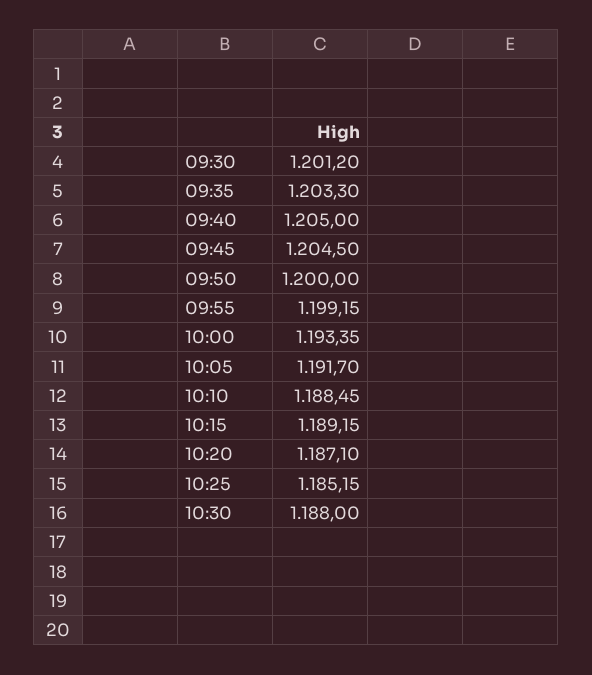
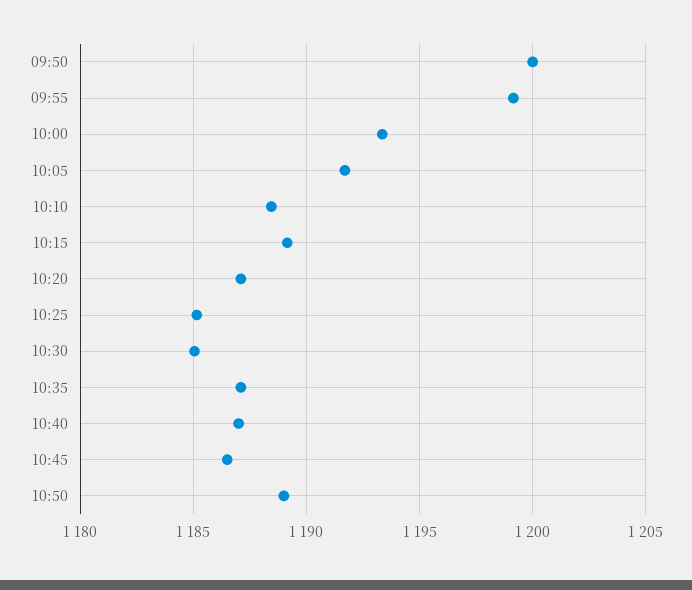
09:30: 1201.2 -> none
09:35: 1203.3 -> none
09:40: 1205 -> none
09:45: 1204.5 -> none
10:30: 1188 -> 1185
10:35: none -> 1187
10:40: none -> 1187
10:45: none -> 1186.5
10:50: none -> 1189

